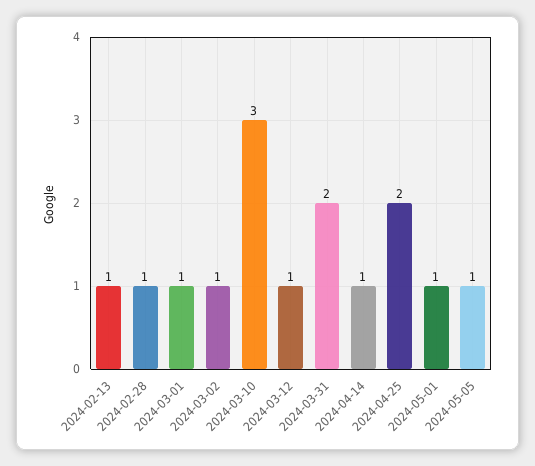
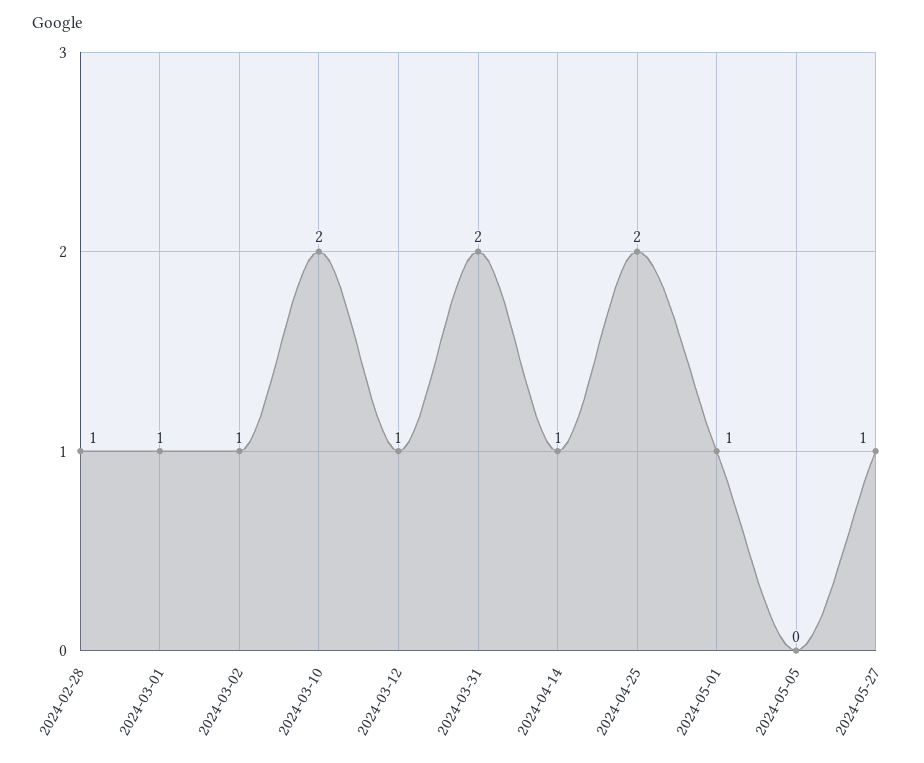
2024-02-13: 1 -> none
2024-03-10: 3 -> 2
2024-05-05: 1 -> 0
2024-05-27: none -> 1

